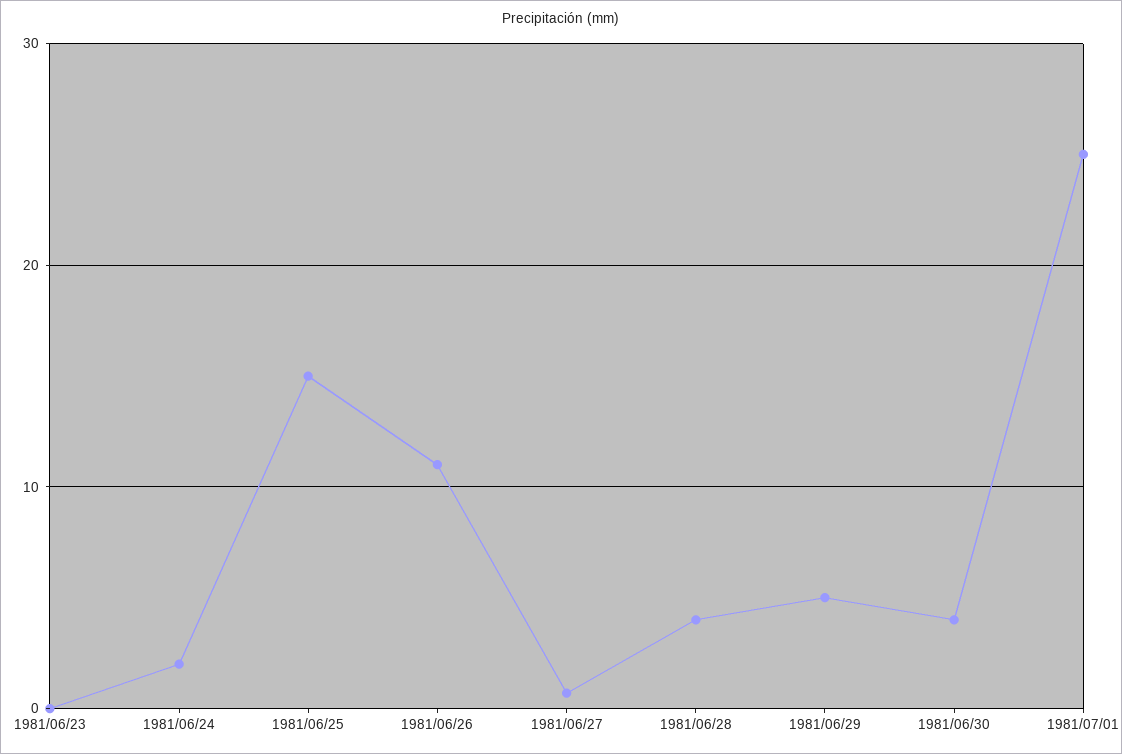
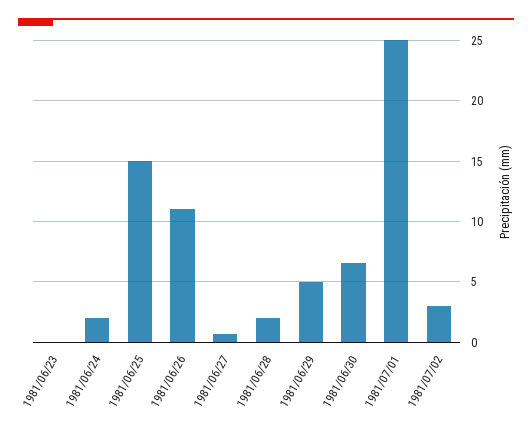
1981/06/28: 4 -> 2
1981/06/30: 4 -> 6.5
1981/07/02: none -> 3

